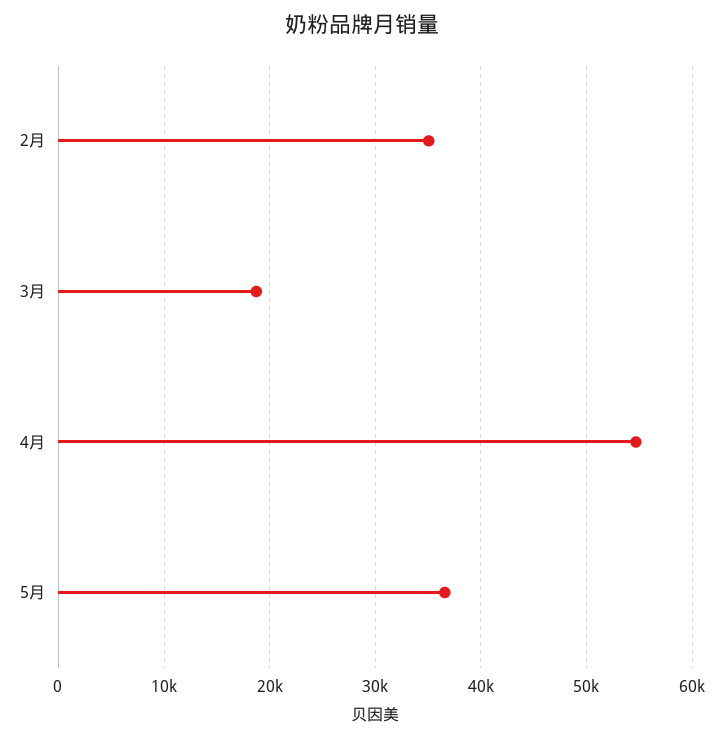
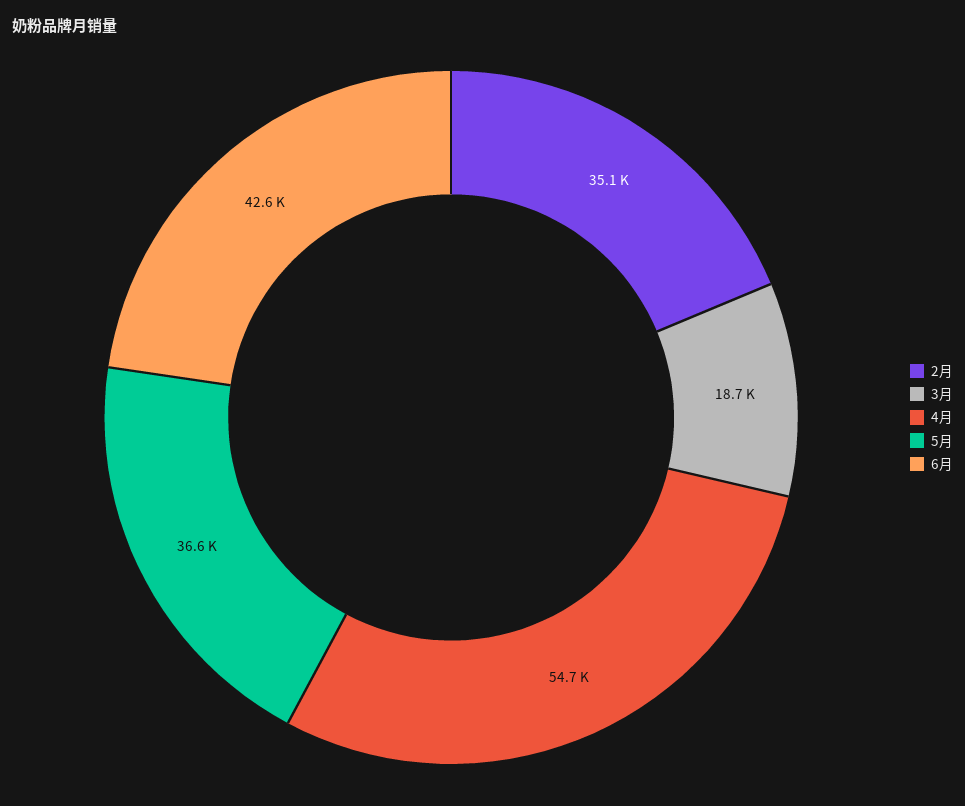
6月: none -> 42600

